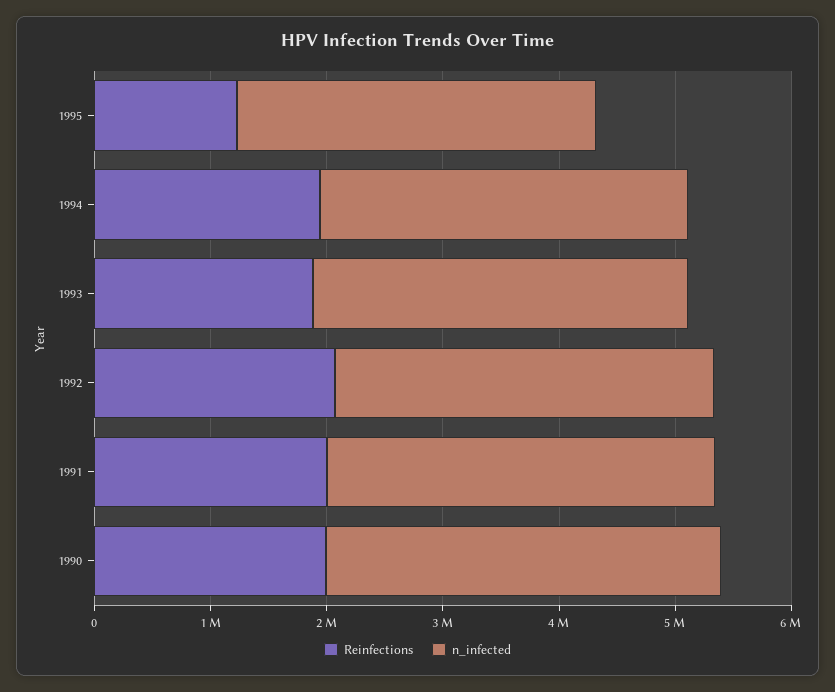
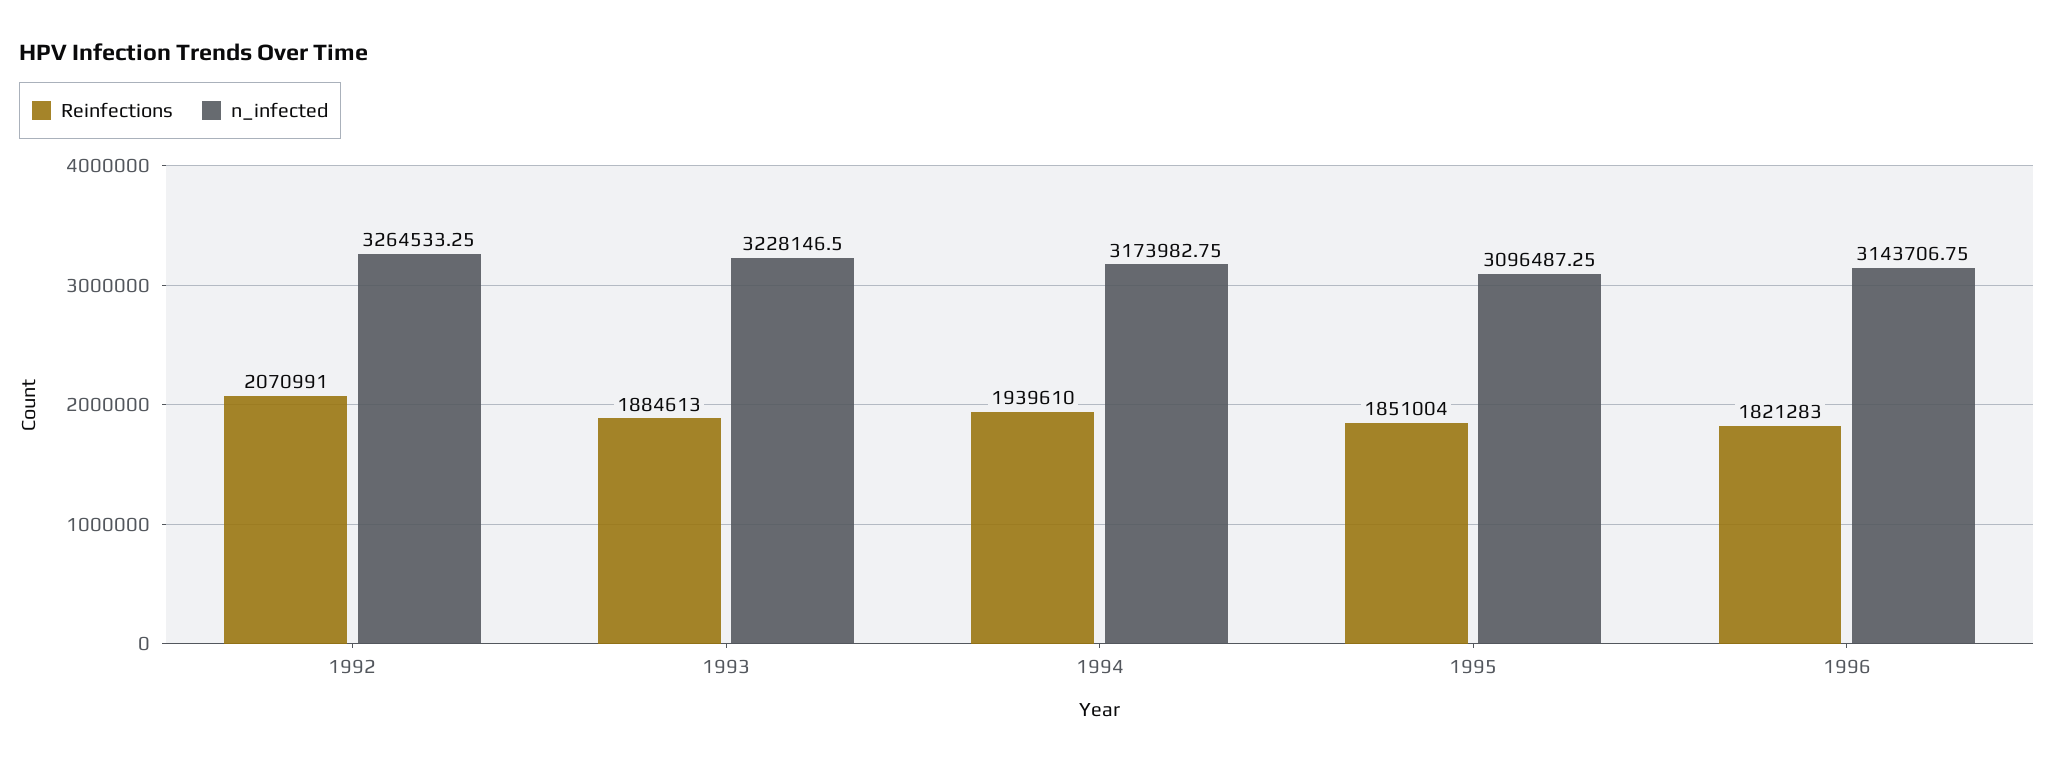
Reinfections, 1995: 1200000 -> 1851004
Reinfections, 1991: 2000000 -> none
n_infected, 1991: 3400000 -> none
Reinfections, 1990: 2000000 -> none
n_infected, 1990: 3400000 -> none
Reinfections, 1996: none -> 1821283
n_infected, 1996: none -> 3143706.75

